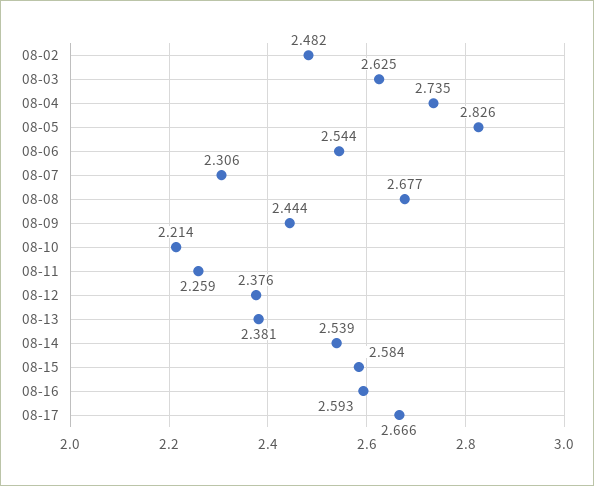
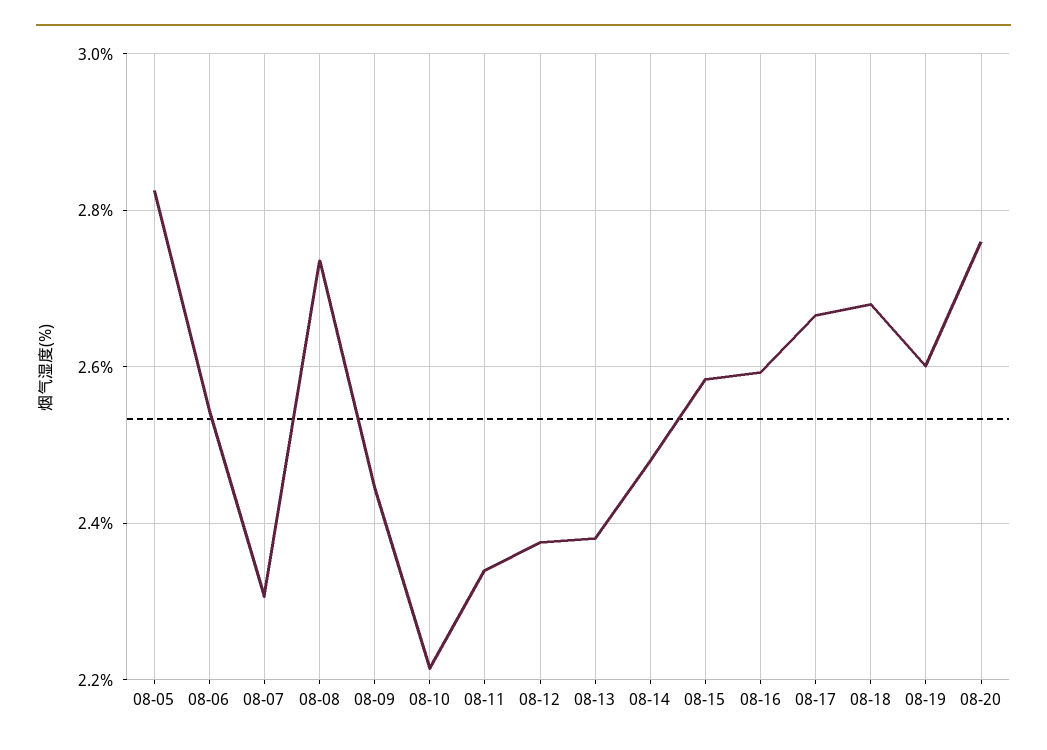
08-02: 2.482 -> none
08-03: 2.625 -> none
08-04: 2.735 -> none
08-08: 2.677 -> 2.74
08-11: 2.259 -> 2.34
08-14: 2.539 -> 2.48
08-18: none -> 2.68
08-19: none -> 2.6
08-20: none -> 2.76

